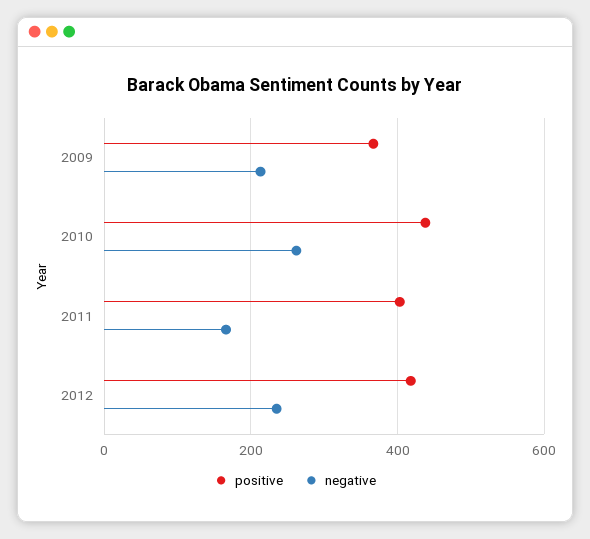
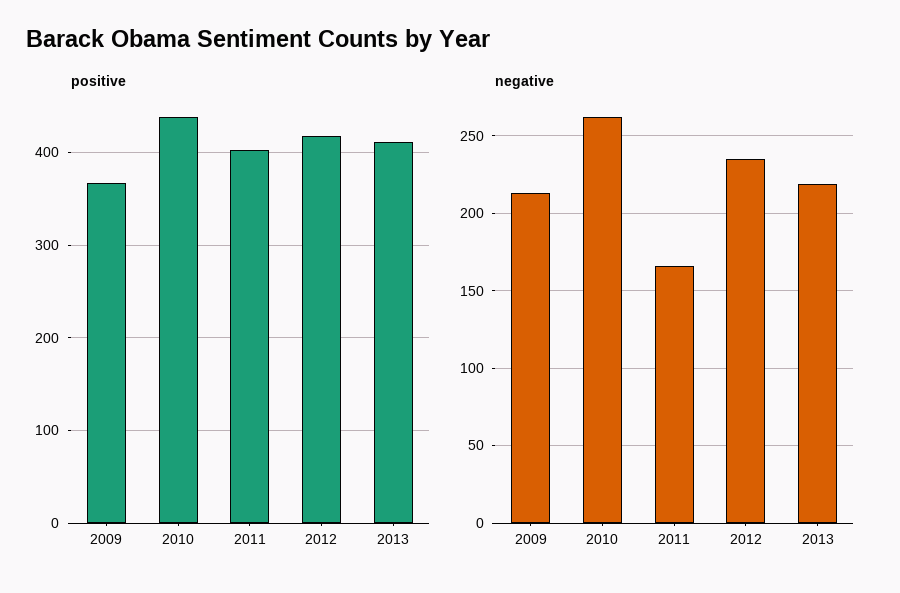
positive, 2013: none -> 410
negative, 2013: none -> 220

